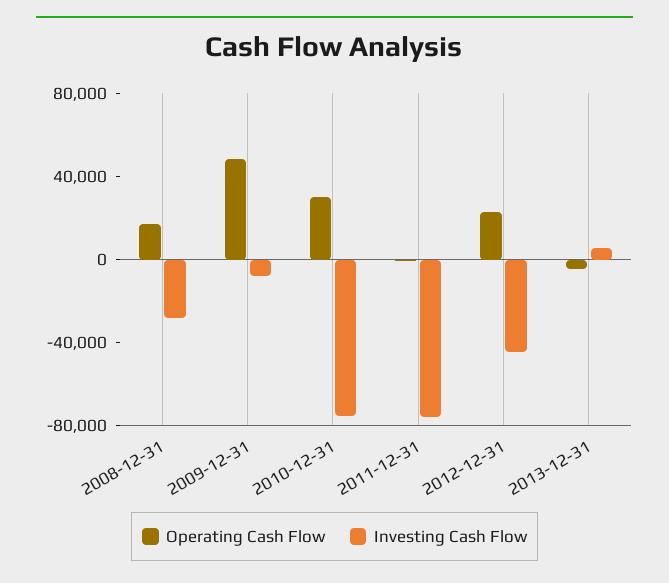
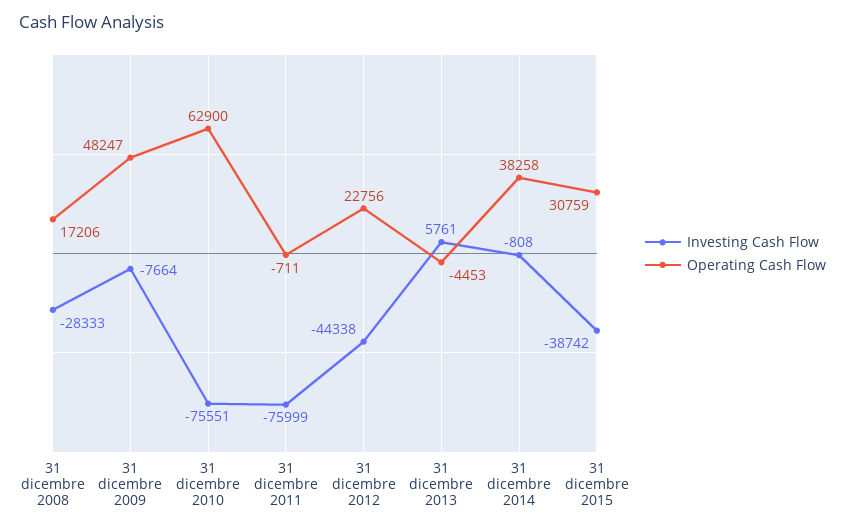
Operating Cash Flow, 2010-12-31: 30000 -> 62900
Investing Cash Flow, 31 dicembre 2014: none -> -808
Operating Cash Flow, 31 dicembre 2014: none -> 38258
Investing Cash Flow, 31 dicembre 2015: none -> -38742
Operating Cash Flow, 31 dicembre 2015: none -> 30759

